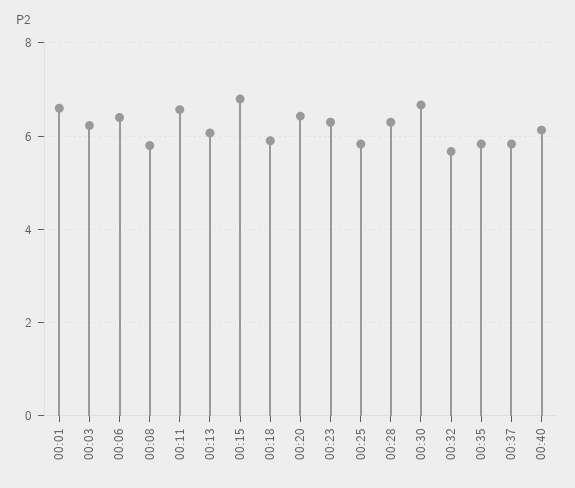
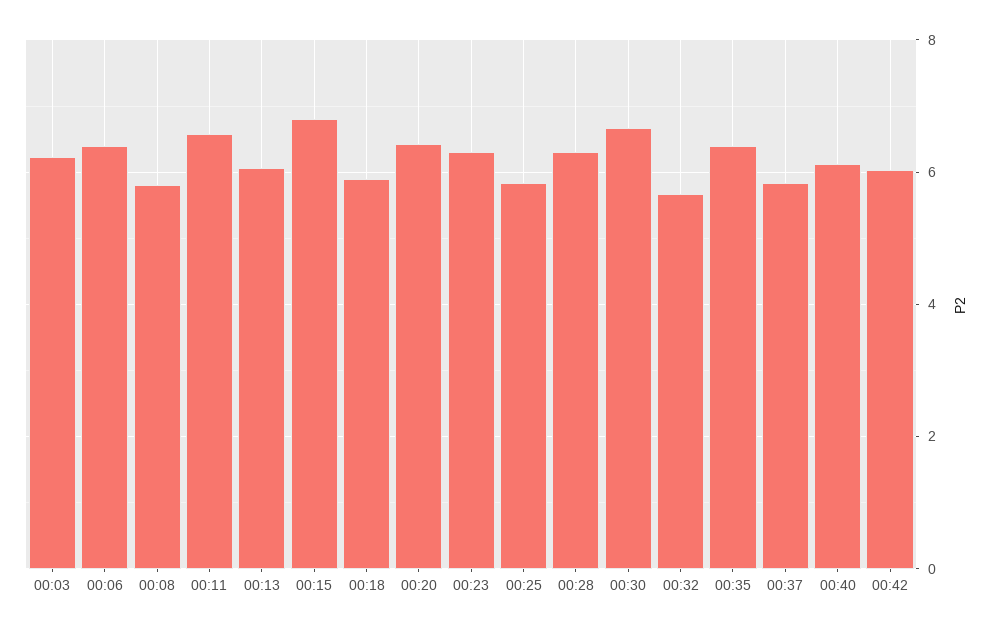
00:01: 6.6 -> none
00:35: 5.8 -> 6.4
00:42: none -> 6

